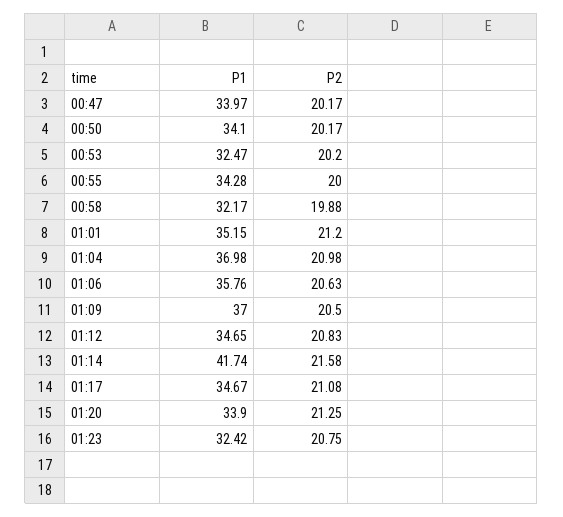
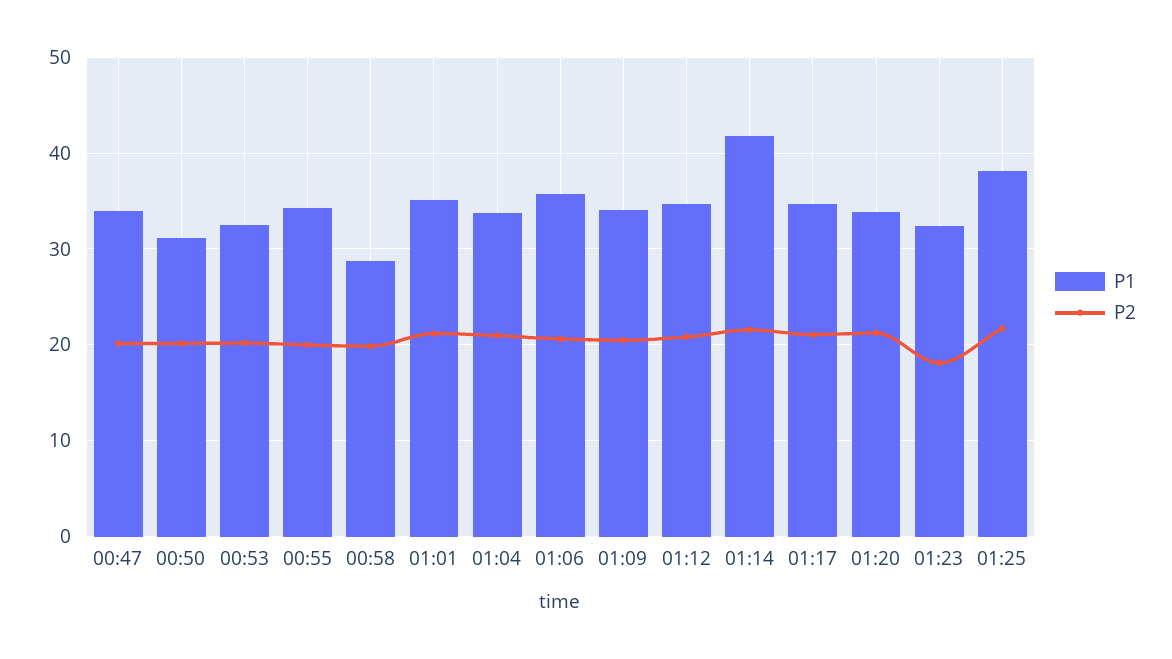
P1, 00:50: 34.1 -> 31
P1, 00:58: 32.17 -> 29
P1, 01:04: 36.98 -> 34
P1, 01:09: 37 -> 34
P2, 01:23: 20.75 -> 18
P1, 01:25: none -> 38
P2, 01:25: none -> 22

